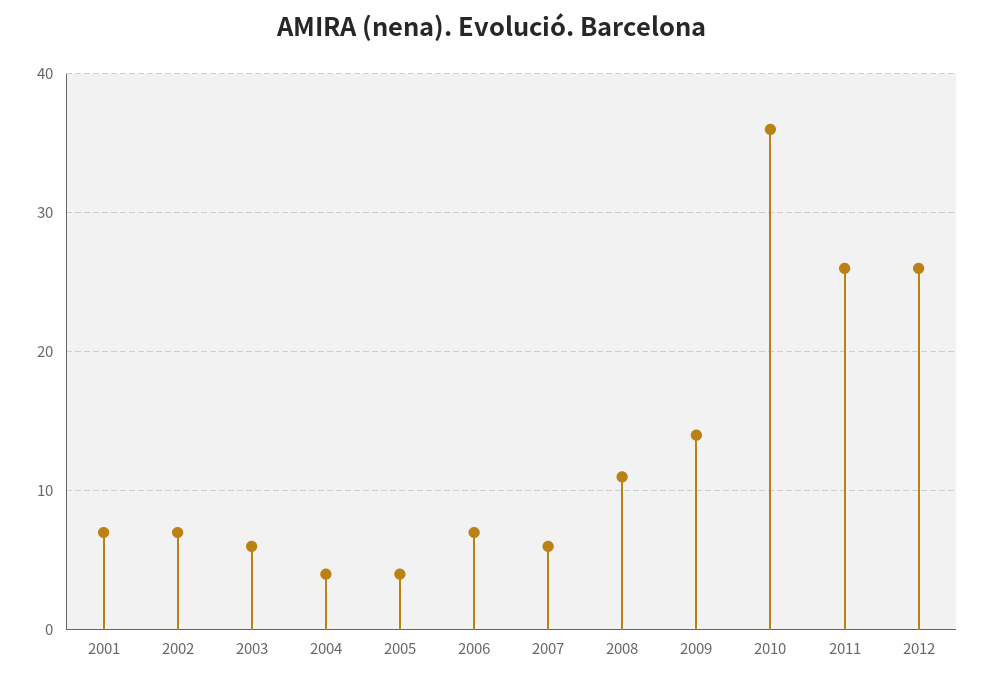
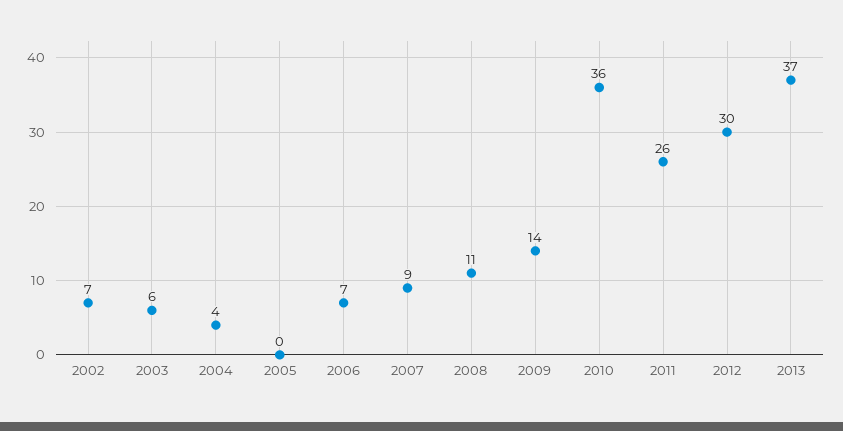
2001: 7 -> none
2005: 4 -> 0
2007: 6 -> 9
2012: 26 -> 30
2013: none -> 37

